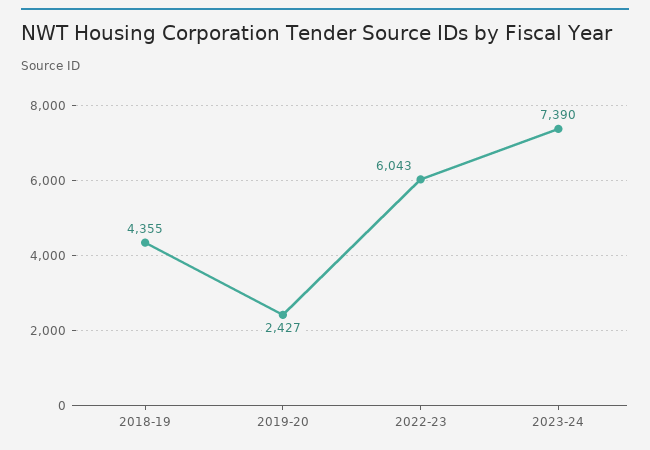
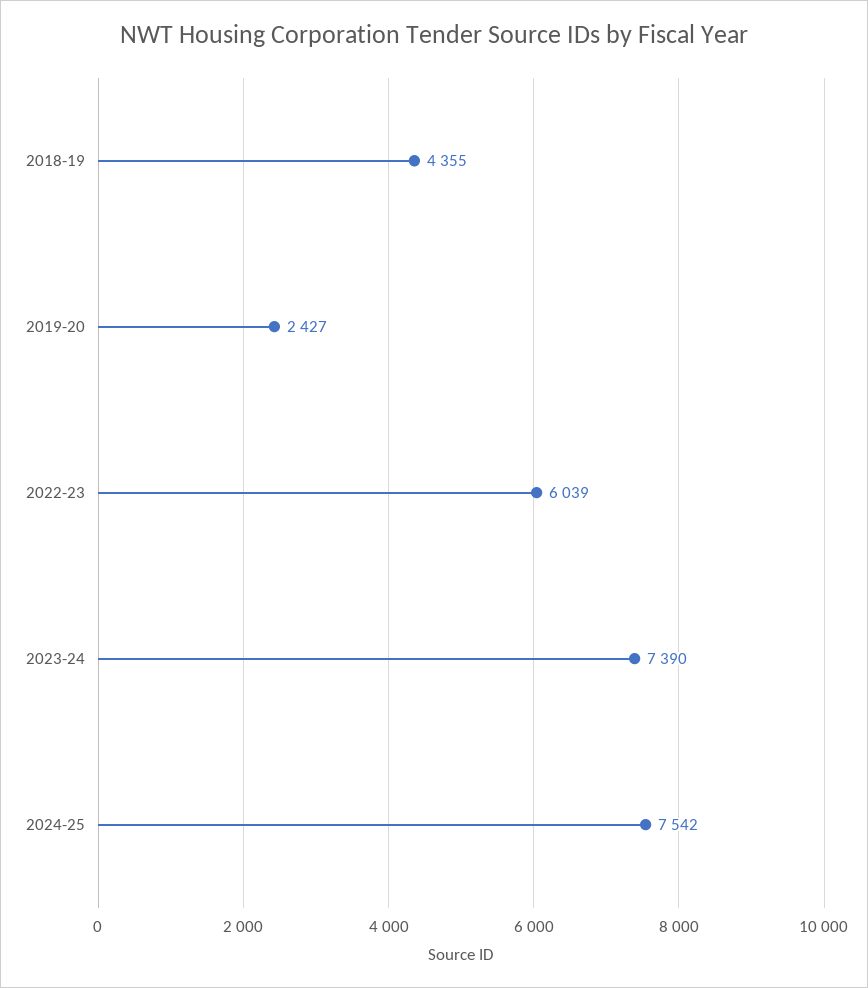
2022-23: 6043 -> 6039
2024-25: none -> 7542

